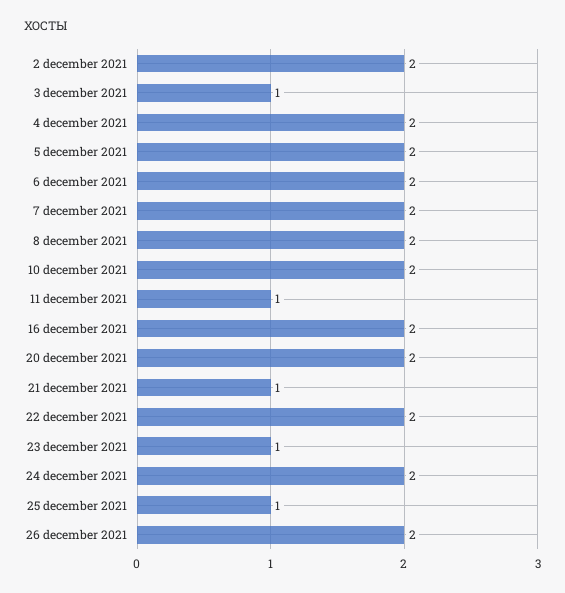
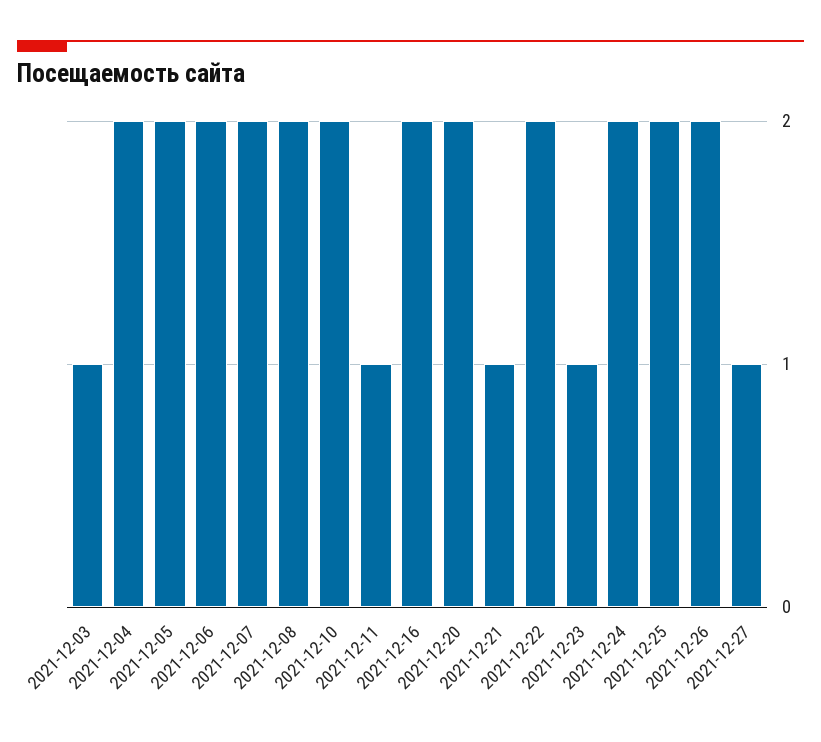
2 december 2021: 2 -> none
25 december 2021: 1 -> 2
2021-12-27: none -> 1

